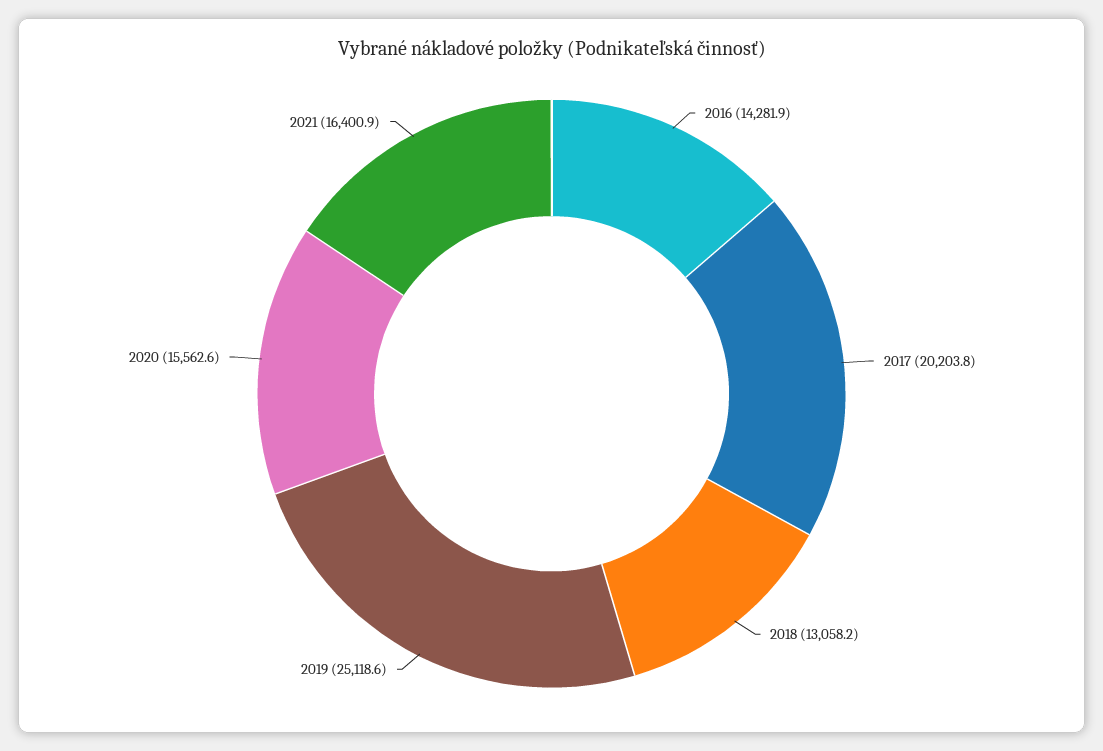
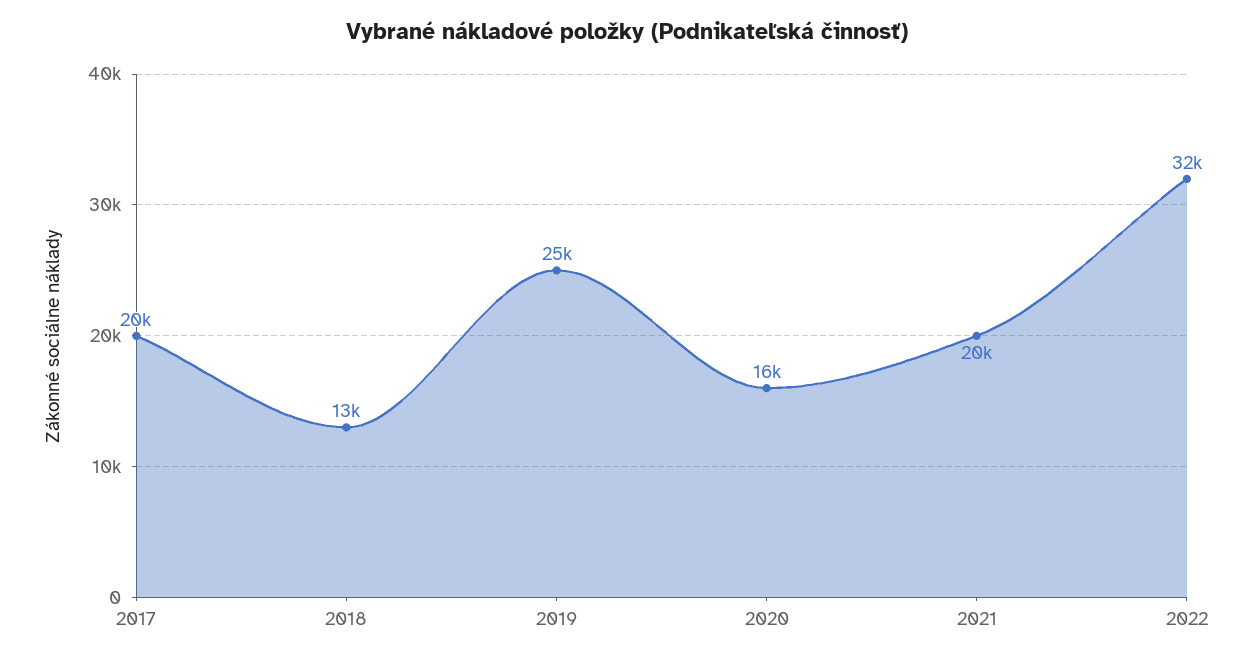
2016: 14281.9 -> none
2021: 16400.9 -> 20000
2022: none -> 32000

